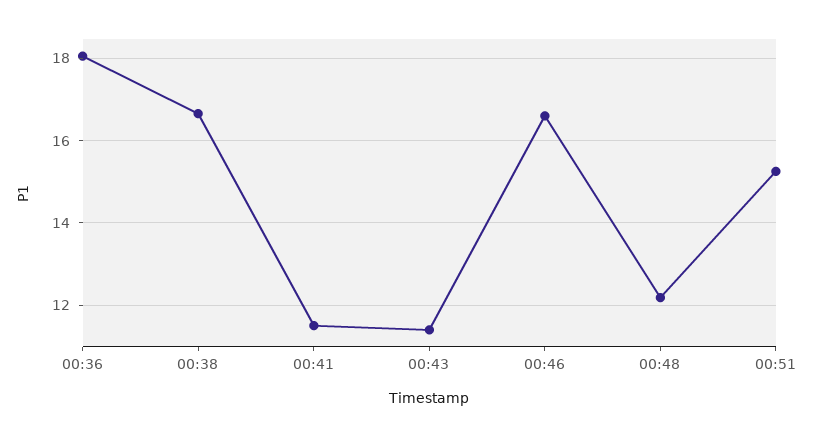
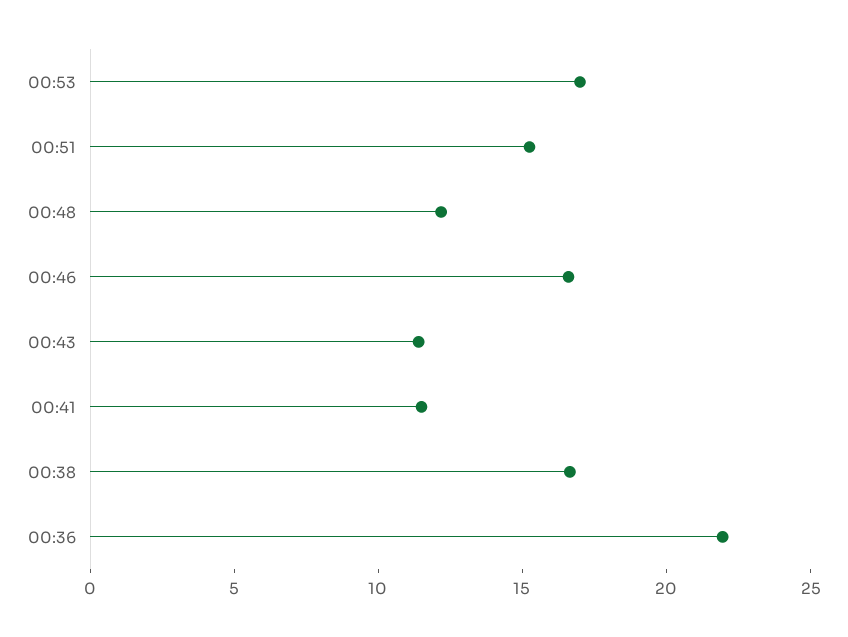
00:36: 18 -> 22
00:53: none -> 17

